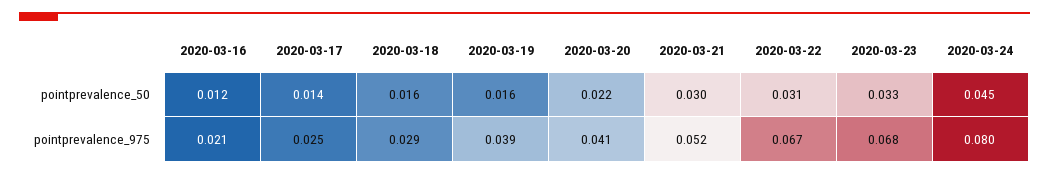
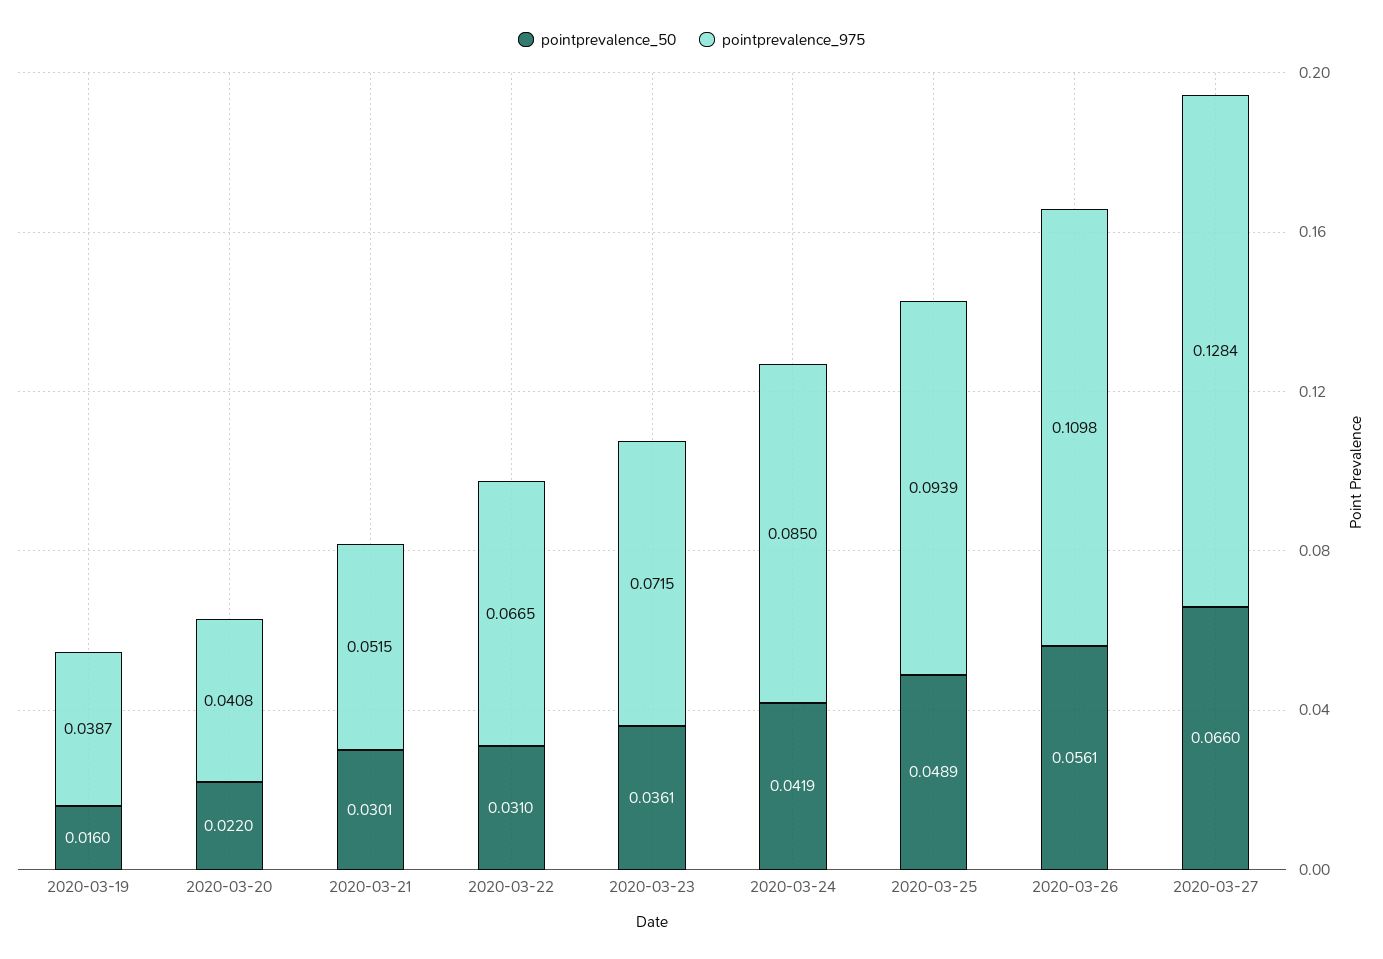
pointprevalence_50, 2020-03-16: 0.012 -> none
pointprevalence_50, 2020-03-17: 0.014 -> none
pointprevalence_50, 2020-03-18: 0.016 -> none
pointprevalence_50, 2020-03-23: 0.033 -> 0.0361
pointprevalence_50, 2020-03-24: 0.045 -> 0.0419
pointprevalence_975, 2020-03-16: 0.021 -> none
pointprevalence_975, 2020-03-17: 0.025 -> none
pointprevalence_975, 2020-03-18: 0.029 -> none
pointprevalence_975, 2020-03-23: 0.068 -> 0.0715
pointprevalence_975, 2020-03-24: 0.08 -> 0.085
pointprevalence_50, 2020-03-25: none -> 0.0489
pointprevalence_975, 2020-03-25: none -> 0.0939
pointprevalence_50, 2020-03-26: none -> 0.0561
pointprevalence_975, 2020-03-26: none -> 0.1098
pointprevalence_50, 2020-03-27: none -> 0.066
pointprevalence_975, 2020-03-27: none -> 0.1284

